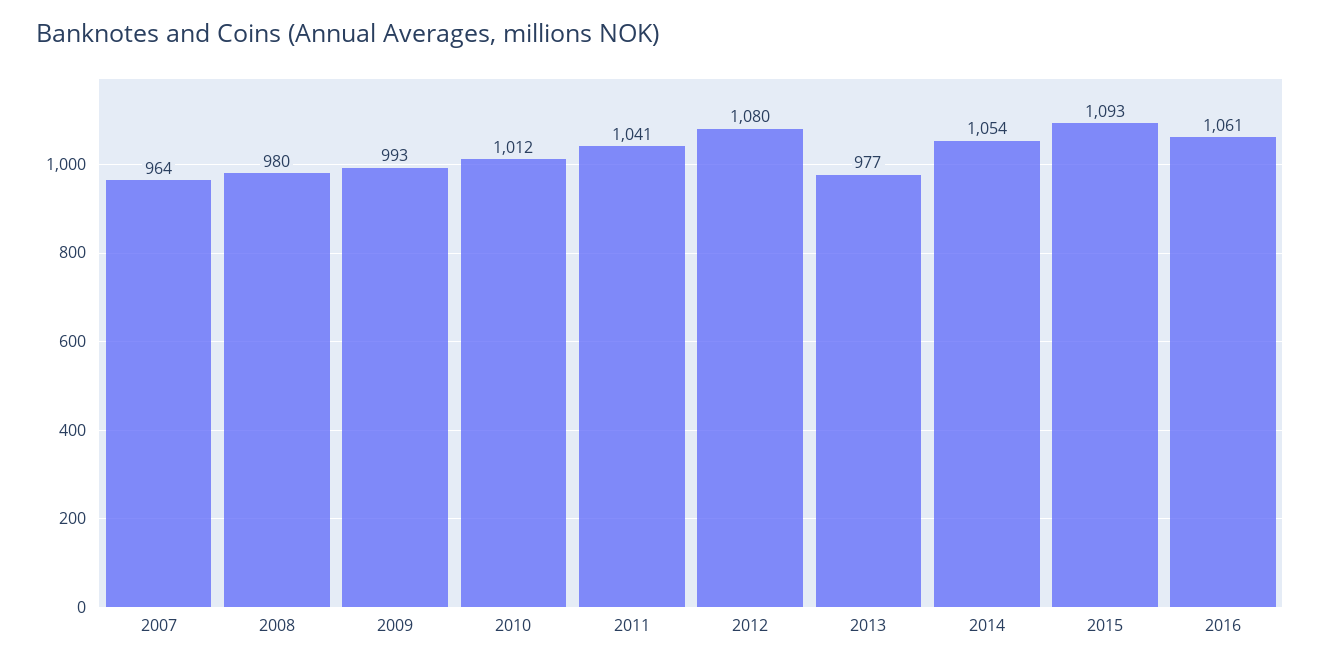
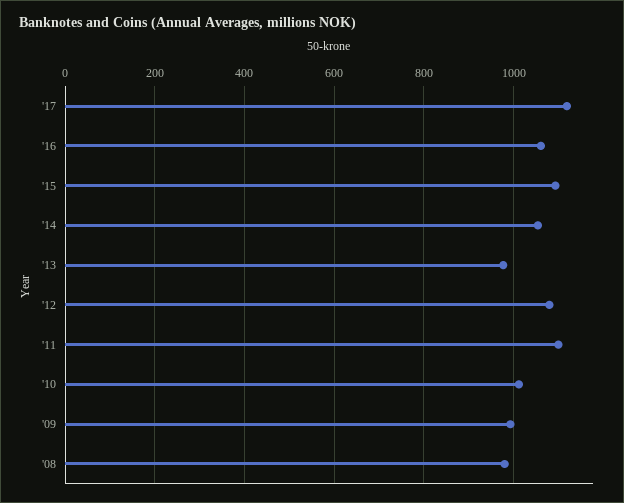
2007: 964 -> none
2011: 1041 -> 1100
'17: none -> 1120

